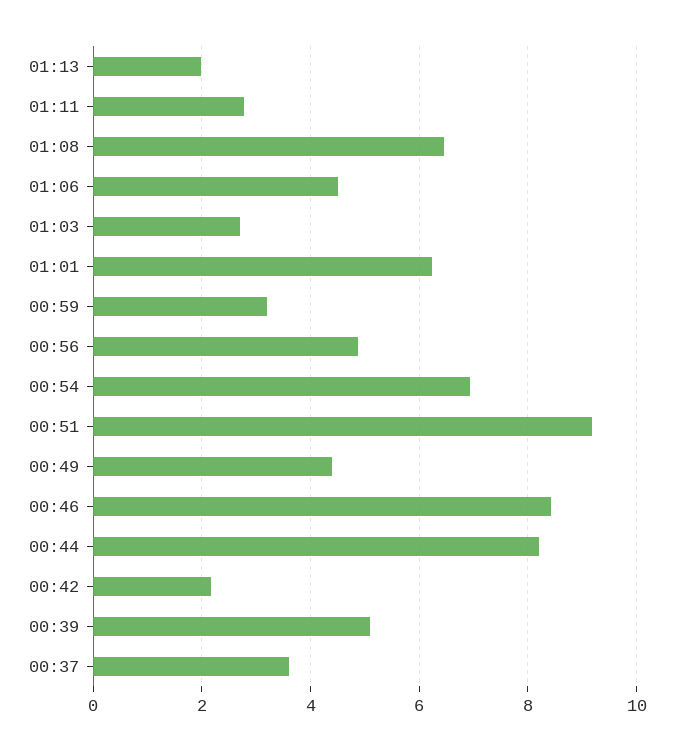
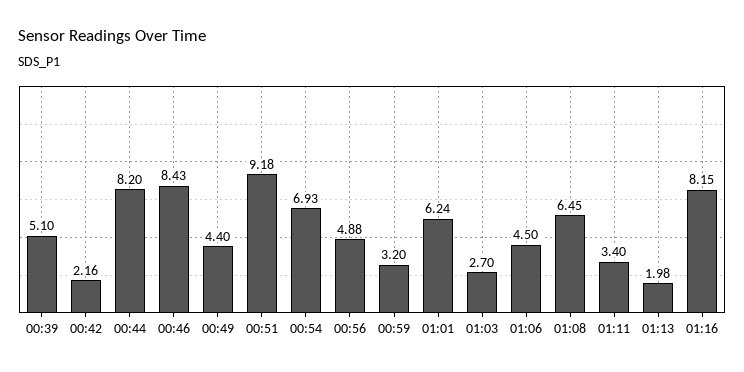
01:11: 2.8 -> 3.4
00:37: 3.6 -> none
01:16: none -> 8.15

